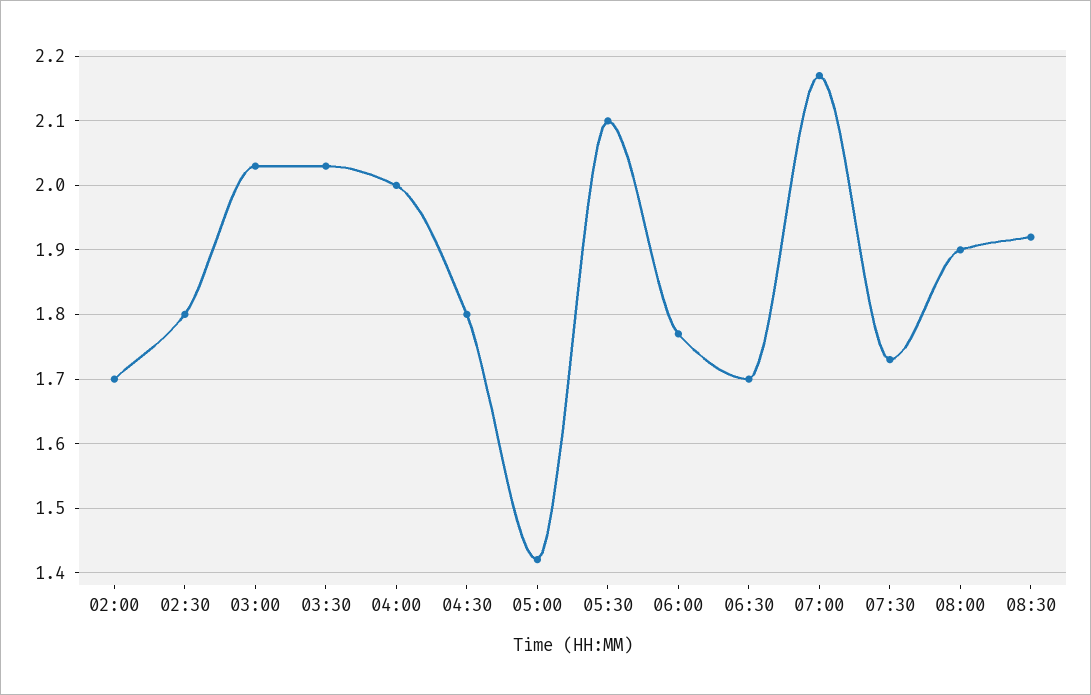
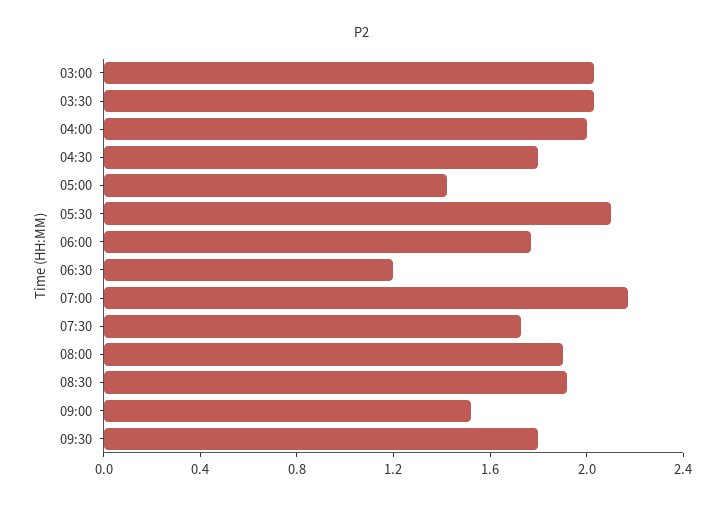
02:00: 1.7 -> none
02:30: 1.8 -> none
06:30: 1.7 -> 1.2
09:00: none -> 1.5
09:30: none -> 1.8

